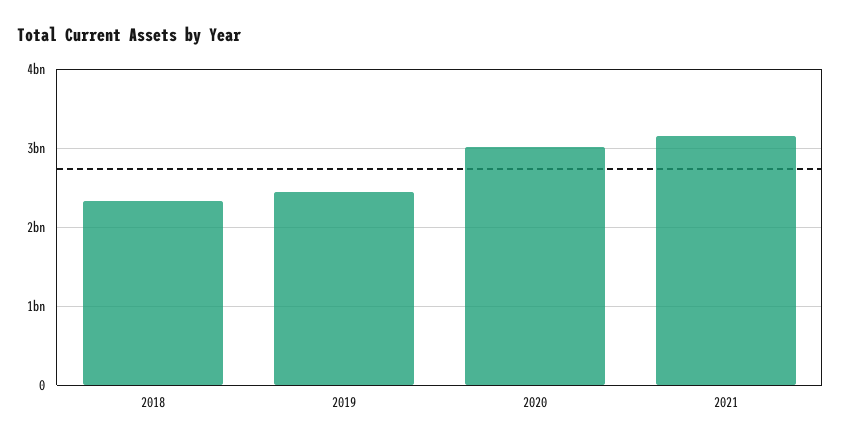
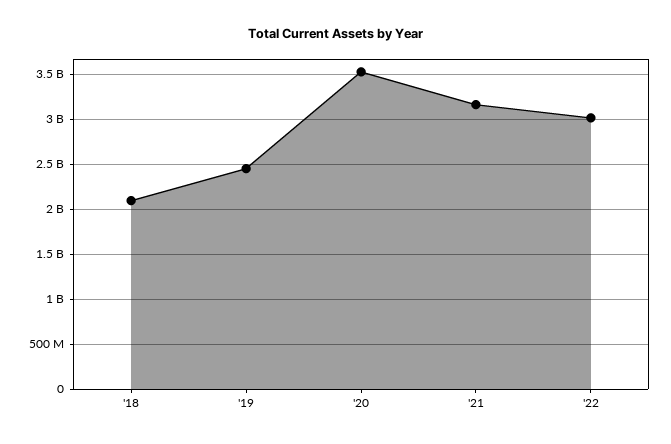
2018: 2300000000 -> 2100000000
2020: 3000000000 -> 3500000000
'22: none -> 3000000000

